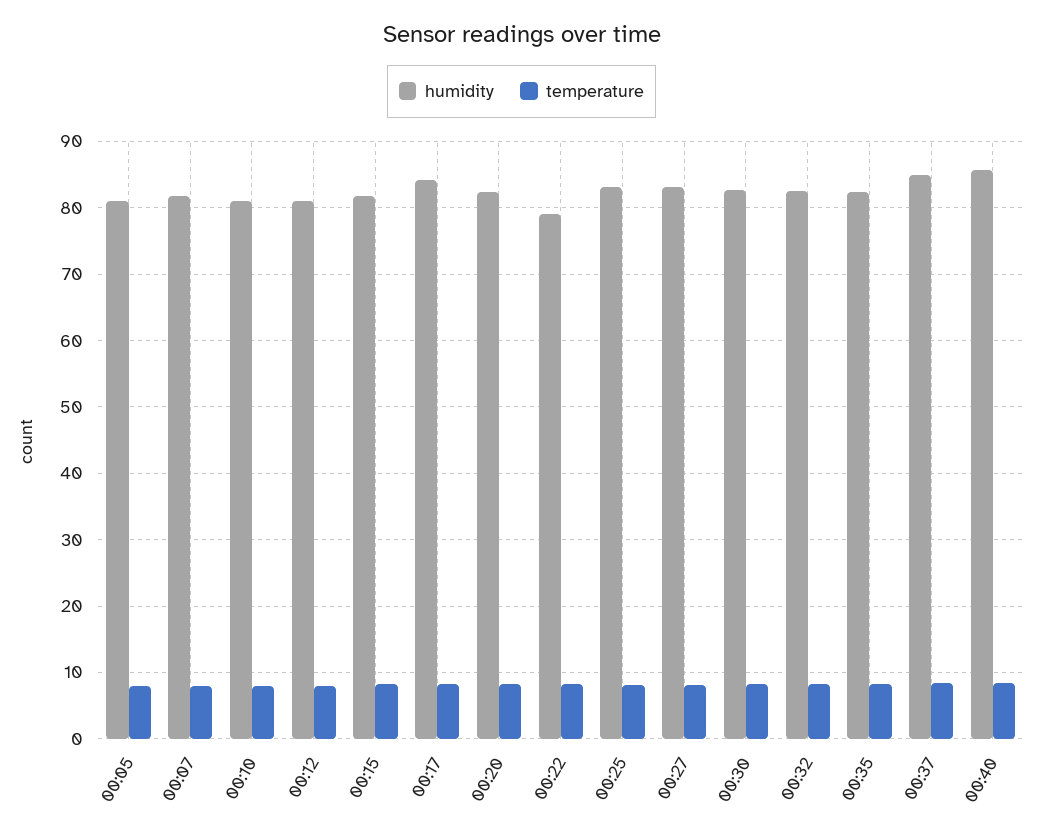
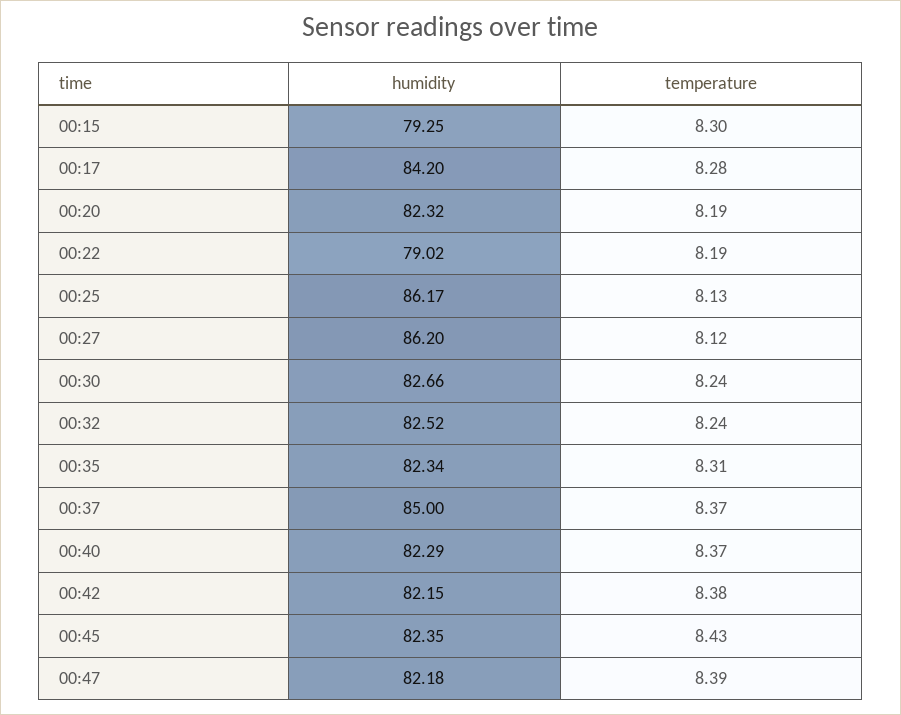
humidity, 00:05: 81 -> none
temperature, 00:05: 8 -> none
humidity, 00:07: 82 -> none
temperature, 00:07: 8 -> none
humidity, 00:10: 81 -> none
temperature, 00:10: 8 -> none
humidity, 00:12: 81 -> none
temperature, 00:12: 8 -> none
humidity, 00:15: 82 -> 79.25
humidity, 00:25: 83 -> 86.17
humidity, 00:27: 83 -> 86.2
humidity, 00:40: 86 -> 82.29
humidity, 00:42: none -> 82.15
temperature, 00:42: none -> 8.38
humidity, 00:45: none -> 82.35
temperature, 00:45: none -> 8.43
humidity, 00:47: none -> 82.18
temperature, 00:47: none -> 8.39

